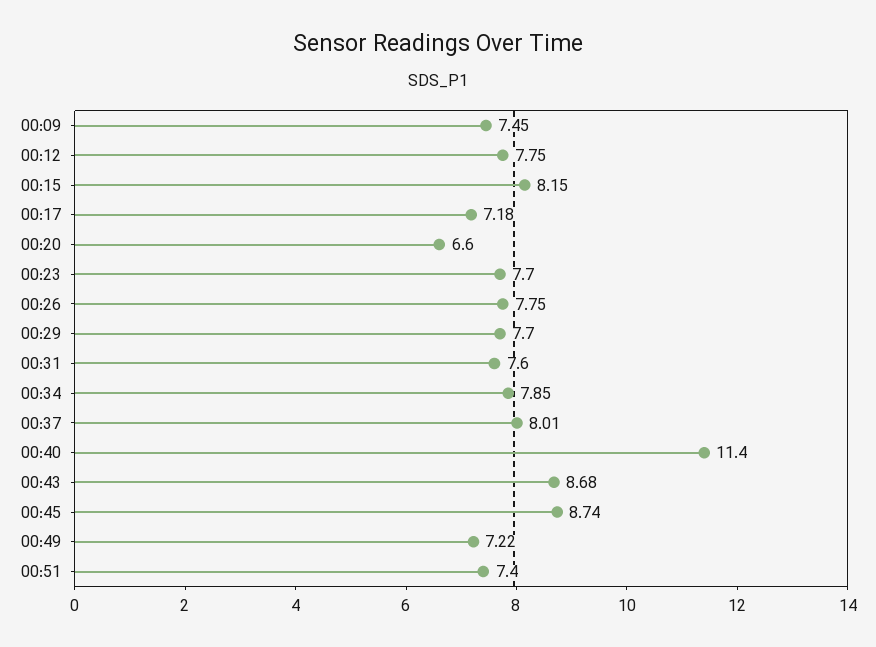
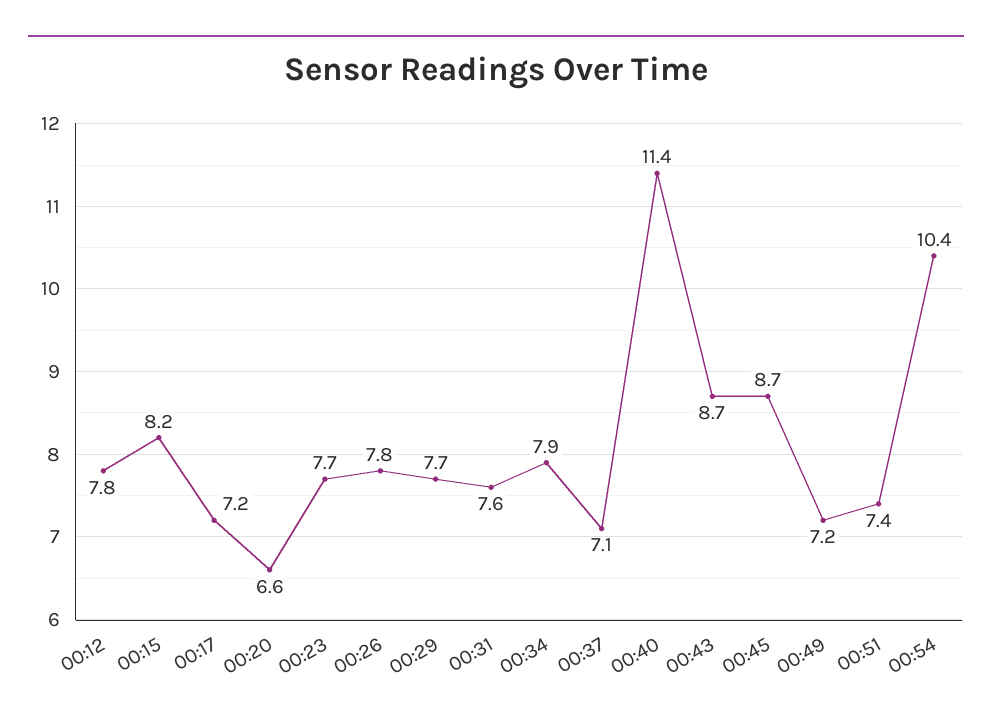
00:09: 7.45 -> none
00:37: 8.01 -> 7.1
00:54: none -> 10.4

